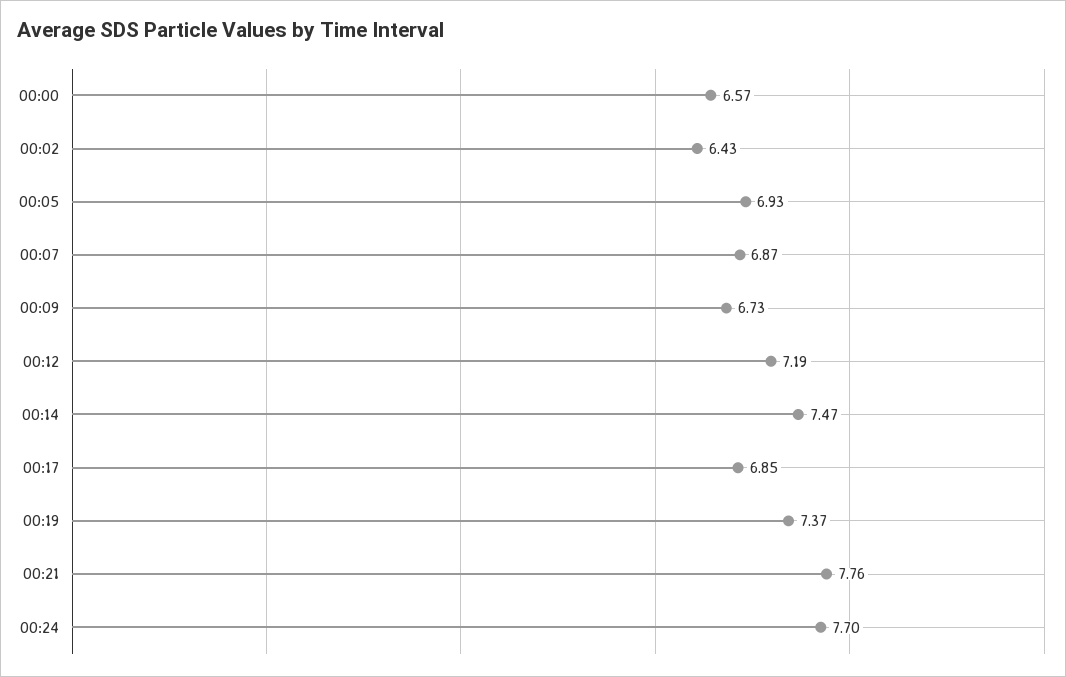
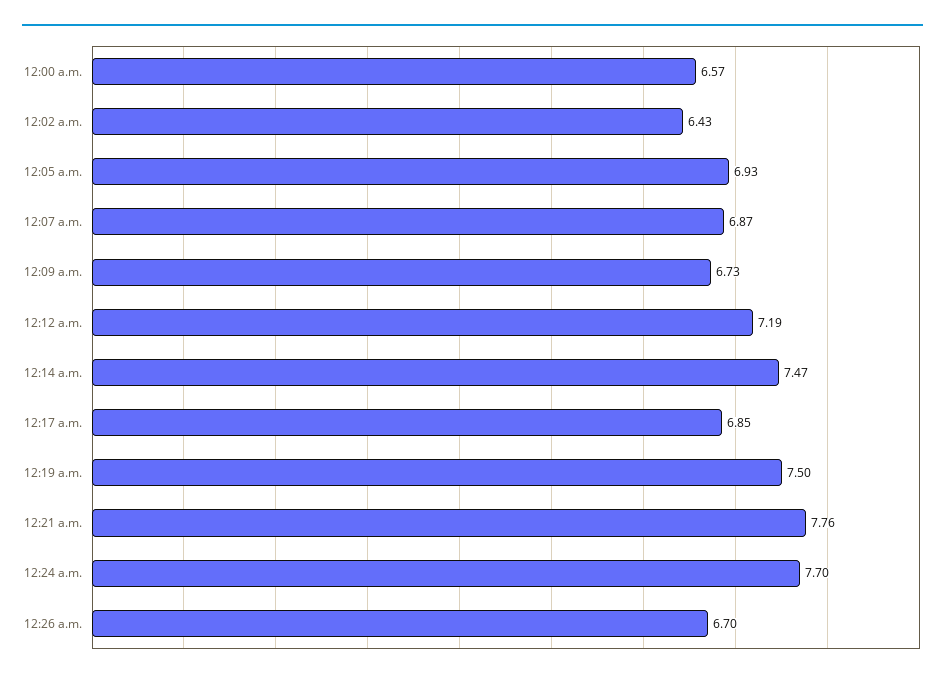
00:19: 7.37 -> 7.5
12:26 a.m.: none -> 6.7

